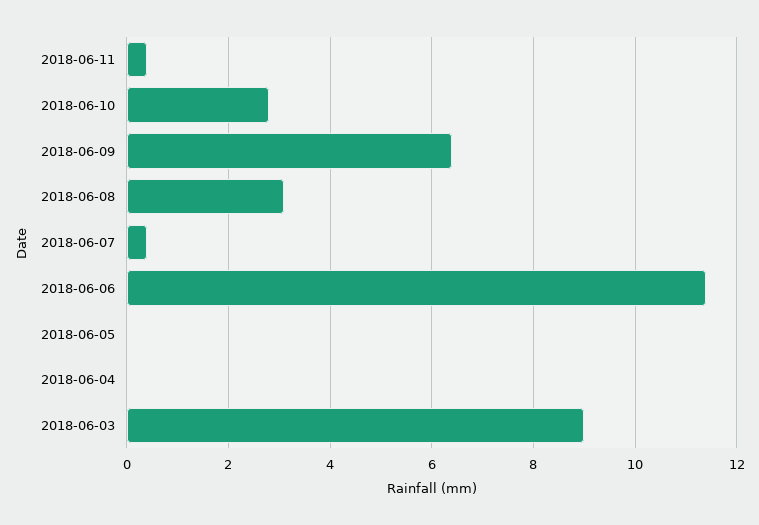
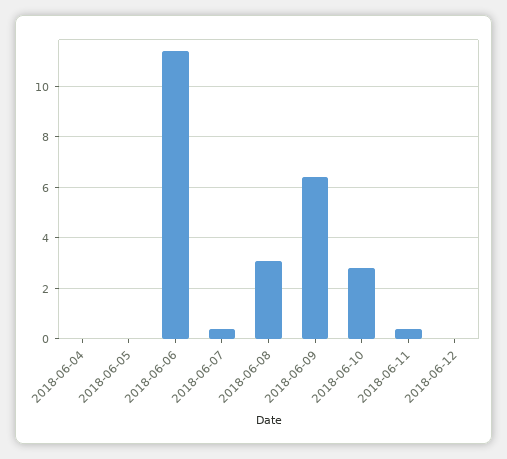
2018-06-03: 9 -> none
2018-06-12: none -> 0

